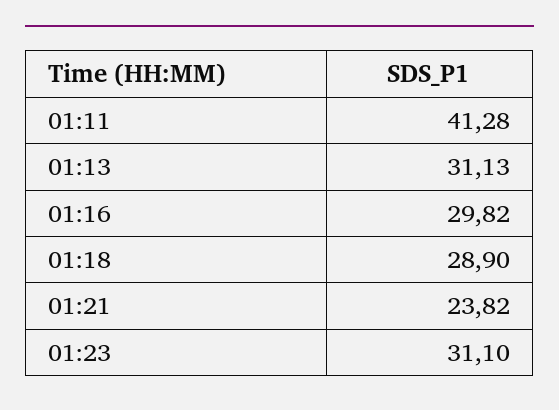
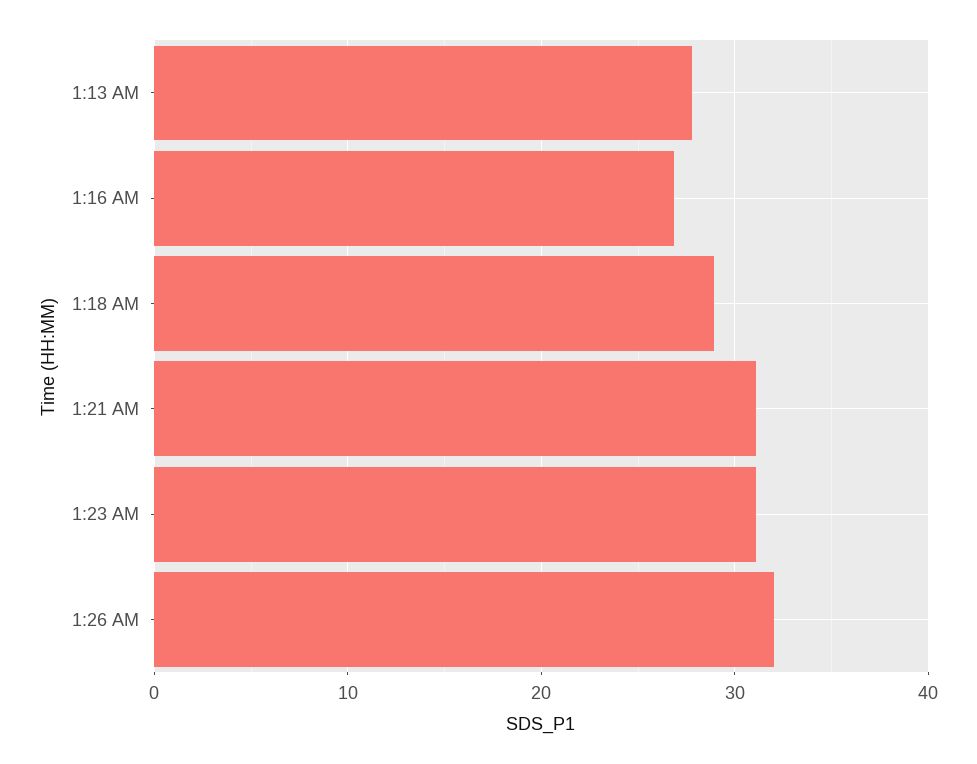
01:11: 41.28 -> none
01:13: 31.13 -> 28
01:16: 29.82 -> 27
01:21: 23.82 -> 31
1:26 AM: none -> 32

